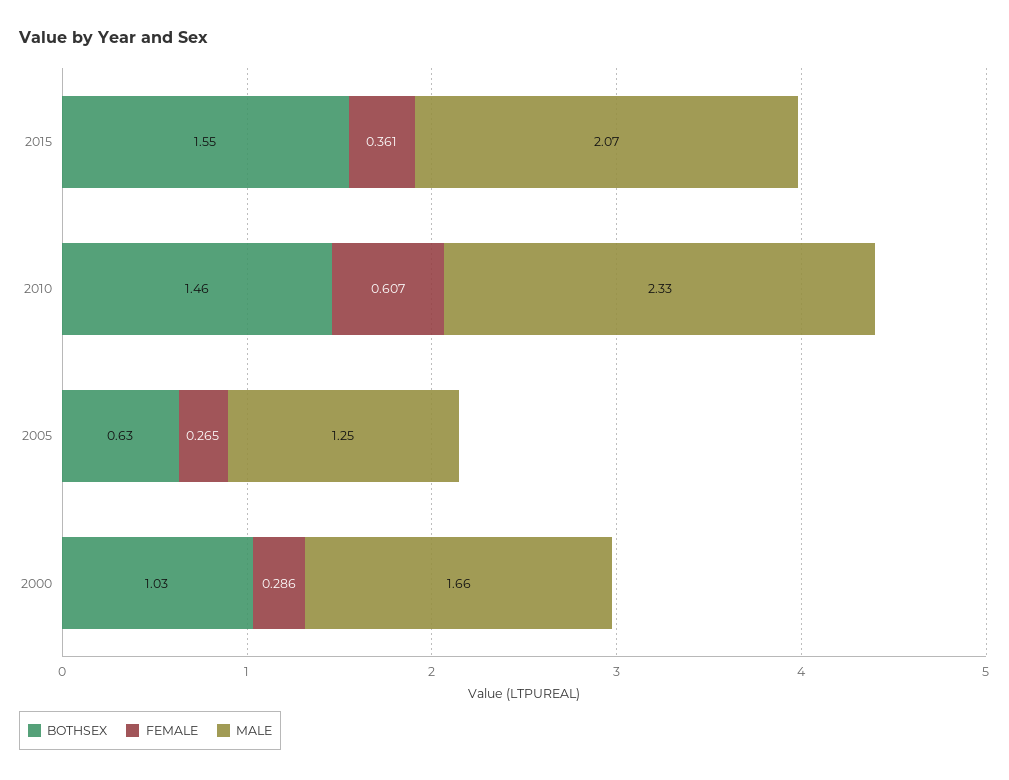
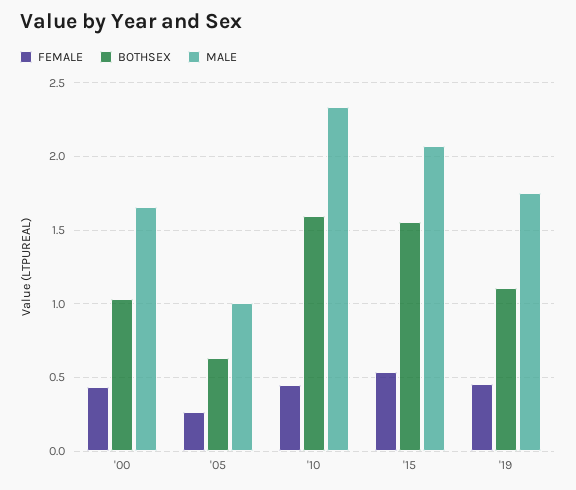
FEMALE, 2015: 0.361 -> 0.55
BOTHSEX, 2010: 1.46 -> 1.6
FEMALE, 2010: 0.607 -> 0.45
MALE, 2005: 1.25 -> 1
FEMALE, 2000: 0.286 -> 0.45
FEMALE, '19: none -> 0.45
BOTHSEX, '19: none -> 1.1
MALE, '19: none -> 1.75

